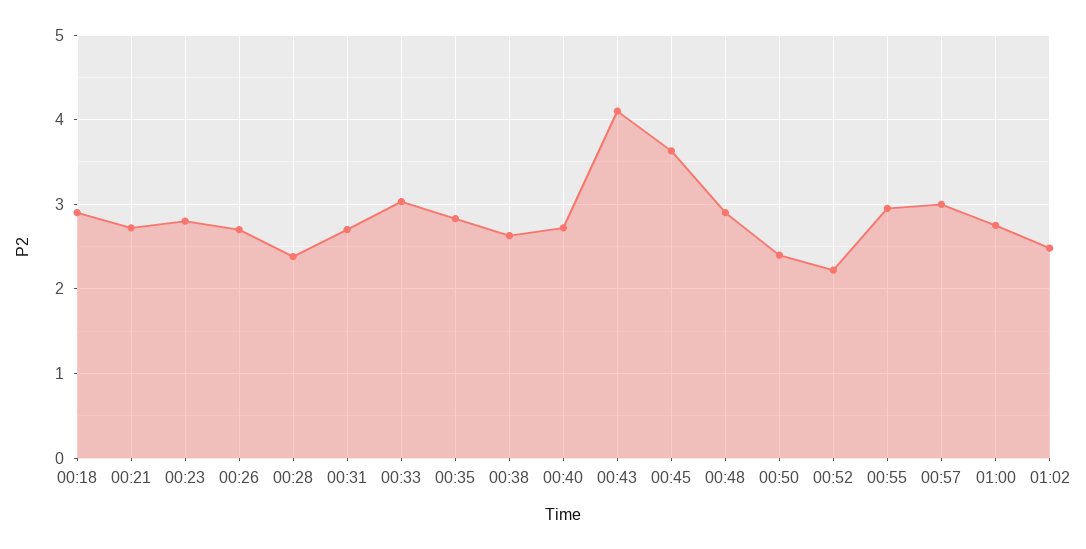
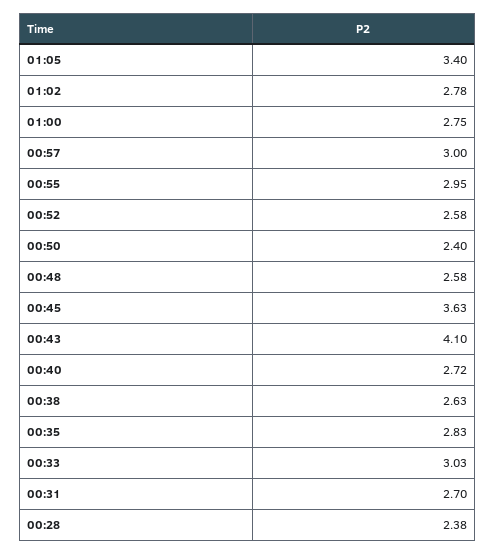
00:18: 2.9 -> none
00:21: 2.7 -> none
00:23: 2.8 -> none
00:26: 2.7 -> none
00:48: 2.9 -> 2.58
00:52: 2.2 -> 2.58
01:02: 2.5 -> 2.78
01:05: none -> 3.4

